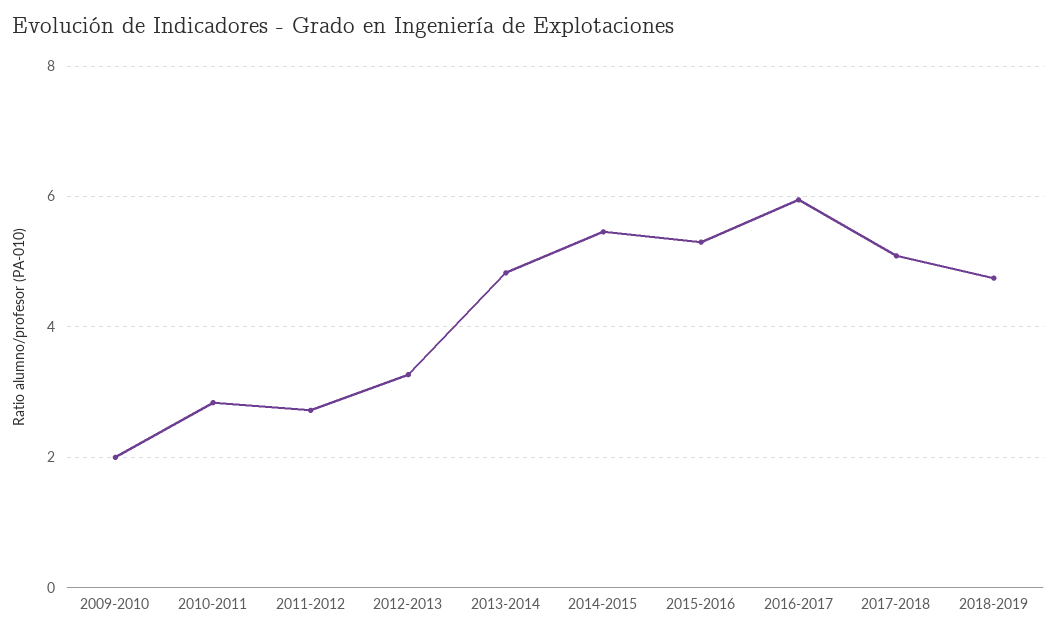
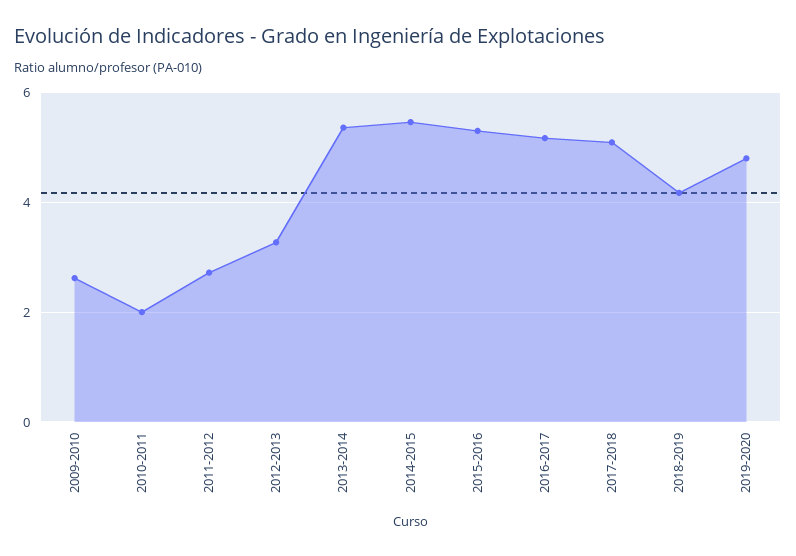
2009-2010: 2 -> 2.6
2010-2011: 2.8 -> 2
2013-2014: 4.8 -> 5.4
2016-2017: 6 -> 5.2
2018-2019: 4.8 -> 4.2
2019-2020: none -> 4.8

